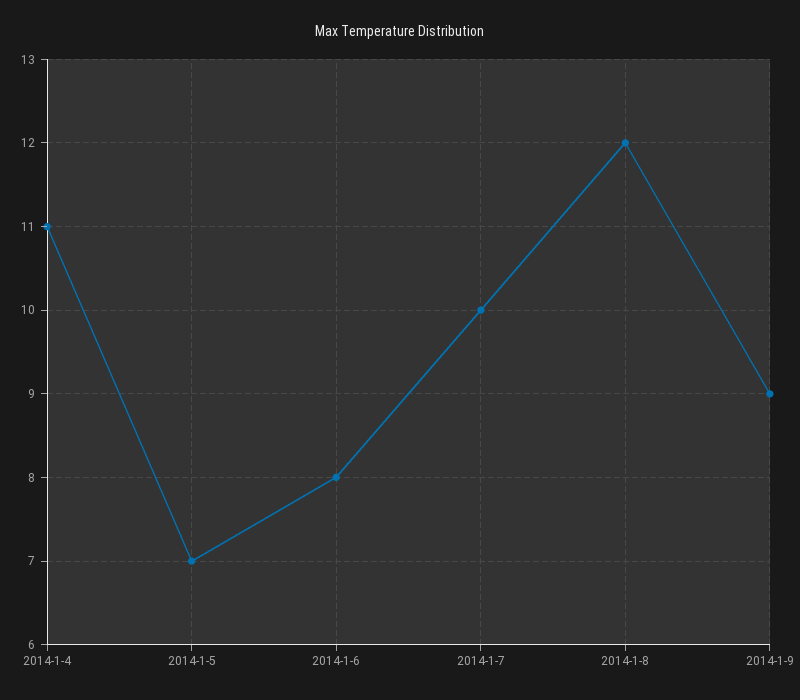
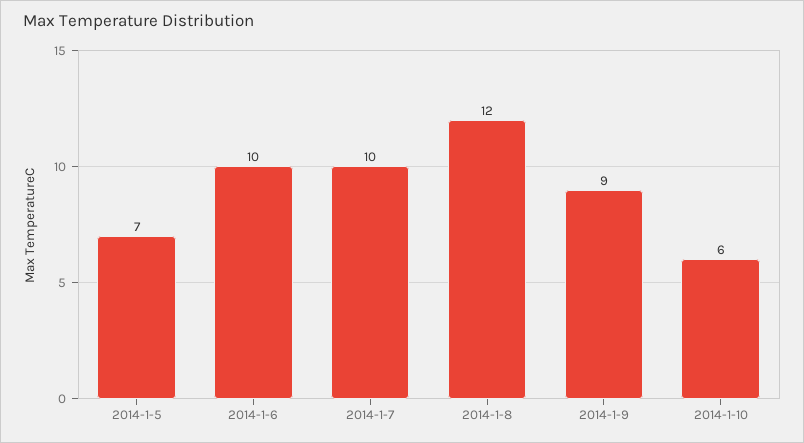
2014-1-4: 11 -> none
2014-1-6: 8 -> 10
2014-1-10: none -> 6

